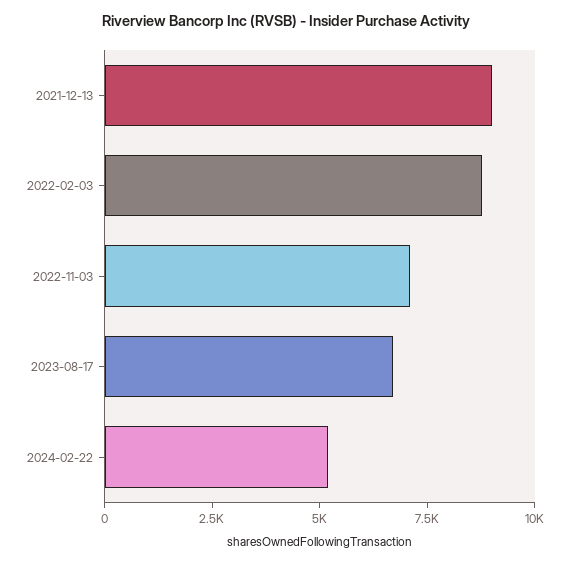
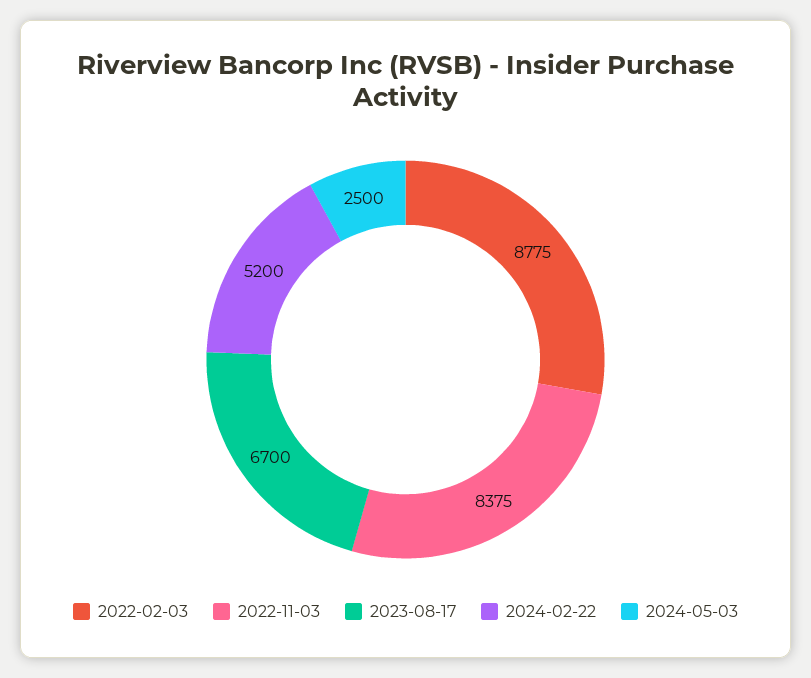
2021-12-13: 9000 -> none
2022-11-03: 7000 -> 8375
2024-05-03: none -> 2500

